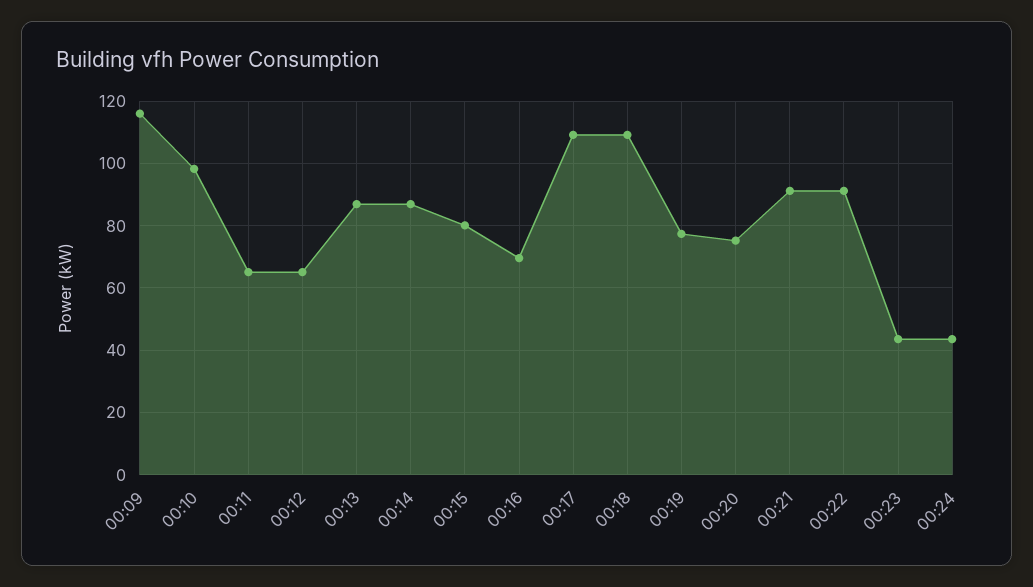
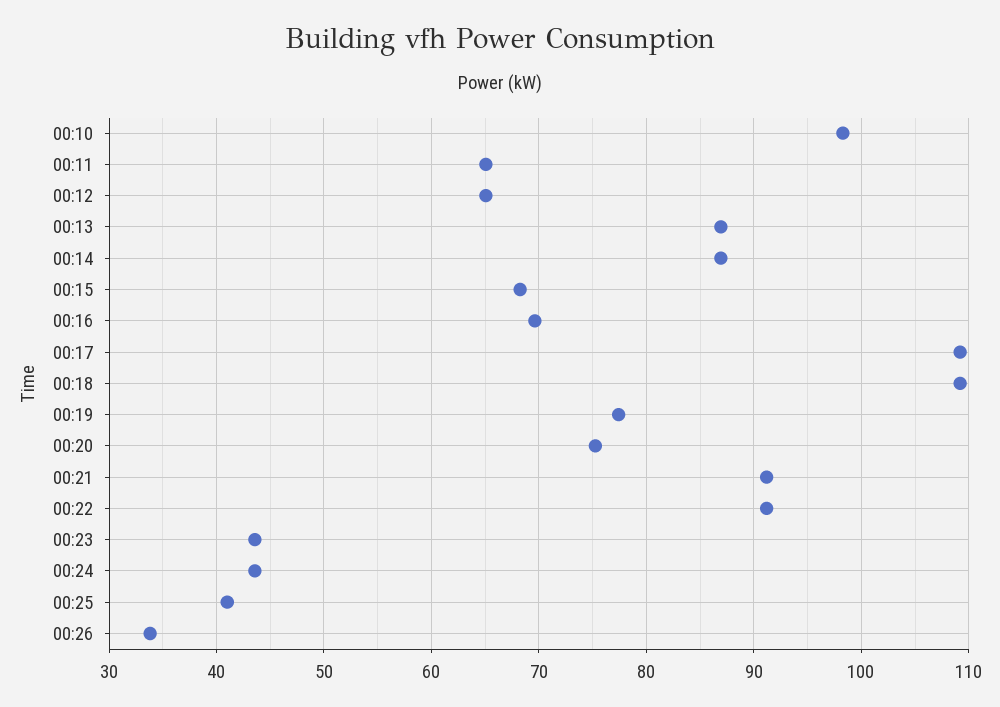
00:09: 116 -> none
00:15: 80 -> 68
00:25: none -> 41
00:26: none -> 34

